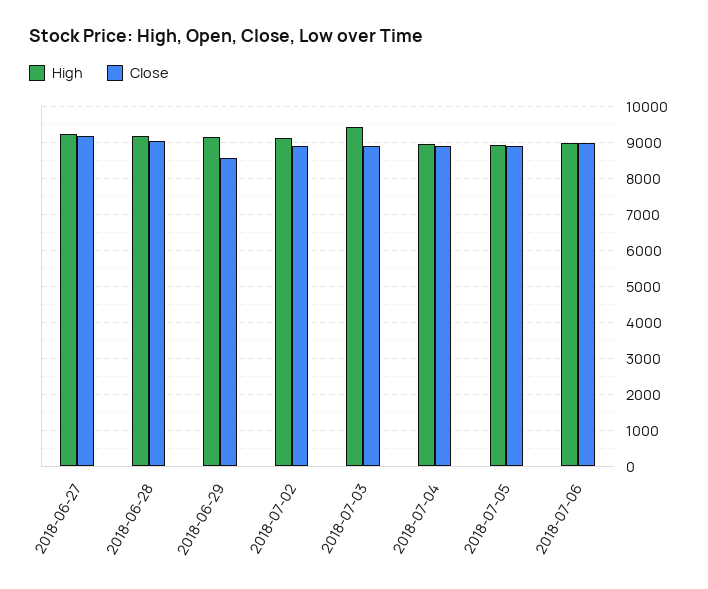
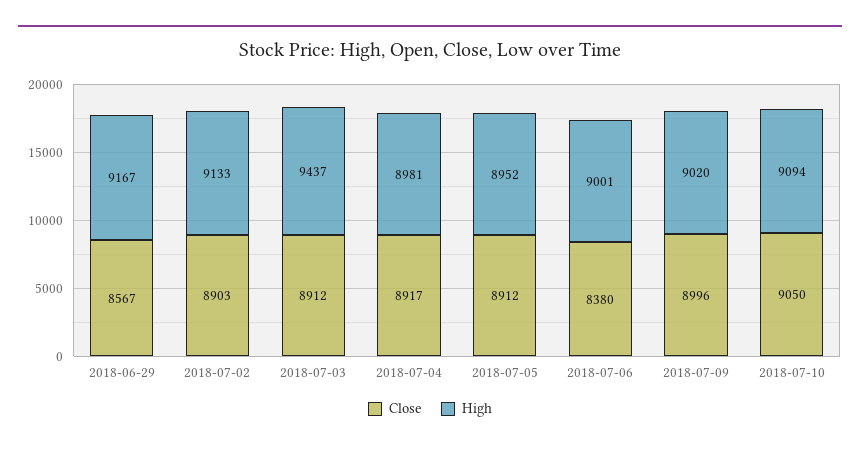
High, 2018-06-27: 9200 -> none
Close, 2018-06-27: 9200 -> none
High, 2018-06-28: 9200 -> none
Close, 2018-06-28: 9000 -> none
Close, 2018-07-06: 9000 -> 8380
Close, 2018-07-09: none -> 8996
High, 2018-07-09: none -> 9020
Close, 2018-07-10: none -> 9050
High, 2018-07-10: none -> 9094

